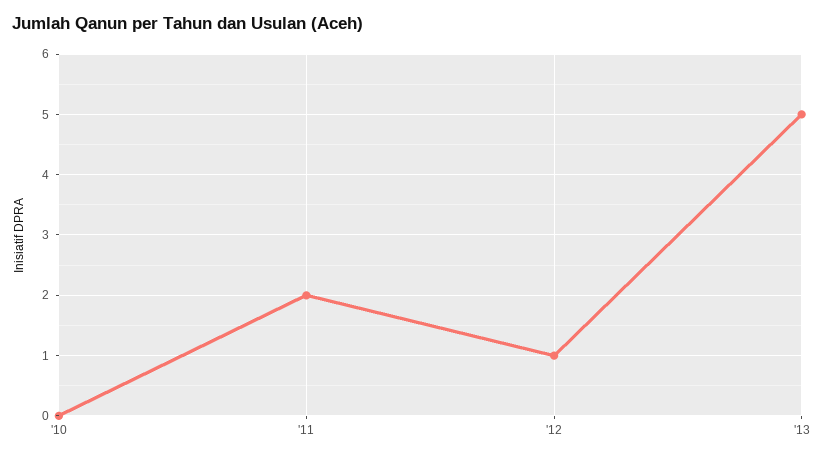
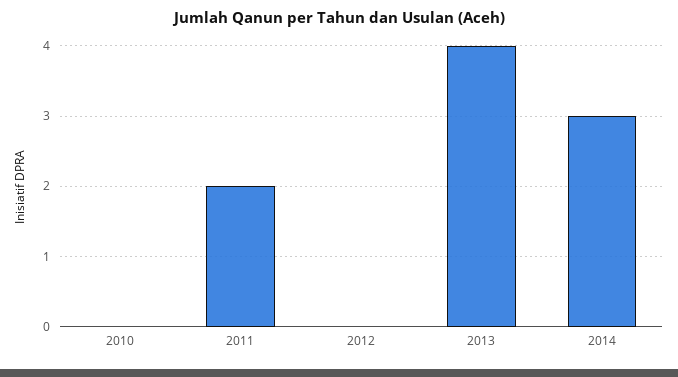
'12: 1 -> 0
'13: 5 -> 4
2014: none -> 3

